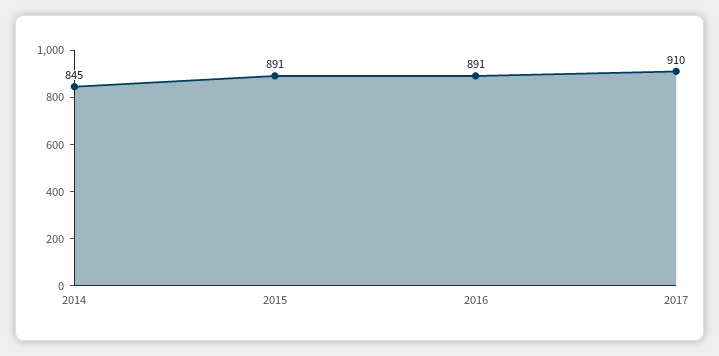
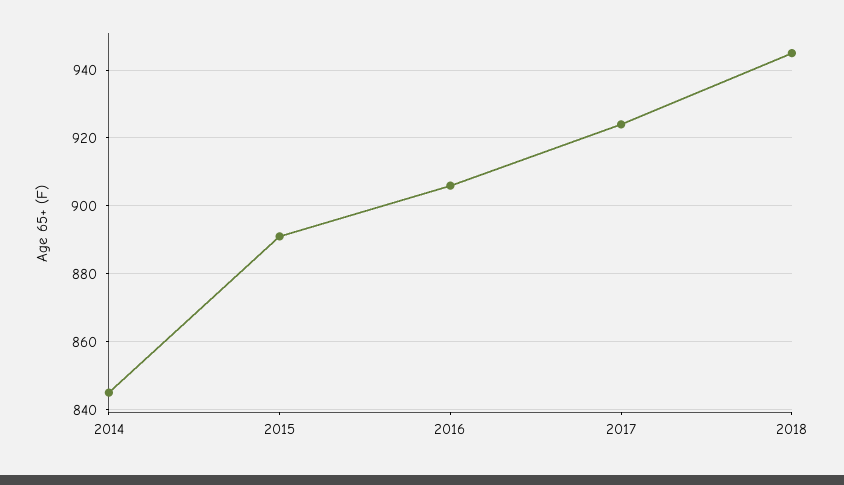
2016: 891 -> 905
2017: 910 -> 925
2018: none -> 945

